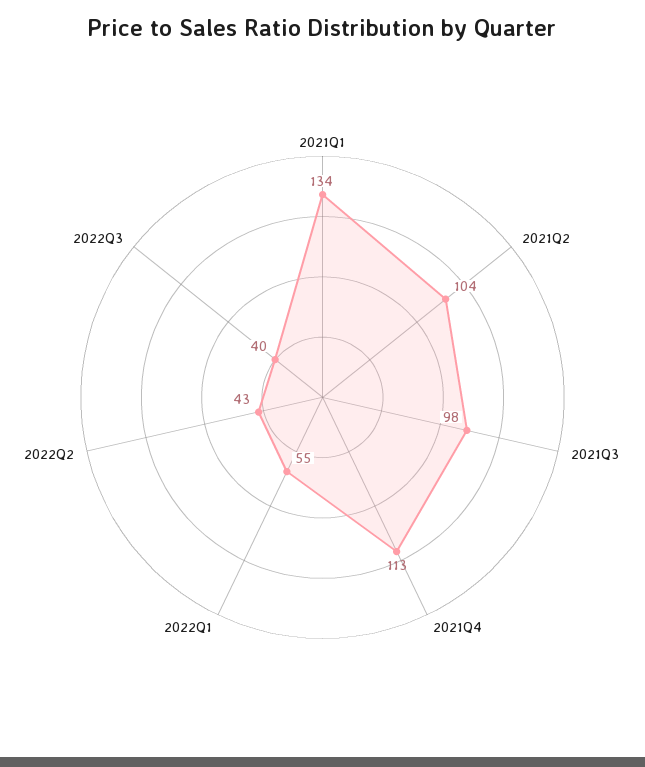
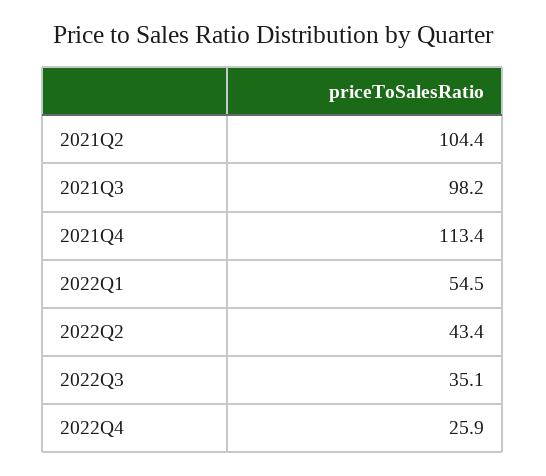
2021Q1: 134 -> none
2022Q3: 40 -> 35.1
2022Q4: none -> 25.9

